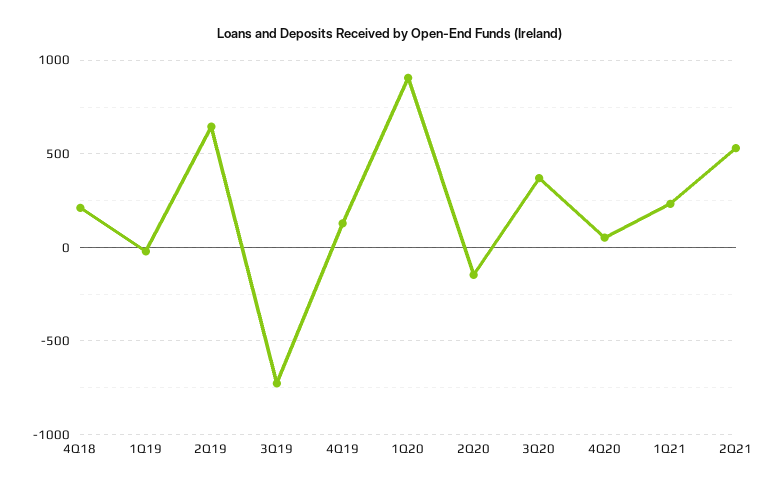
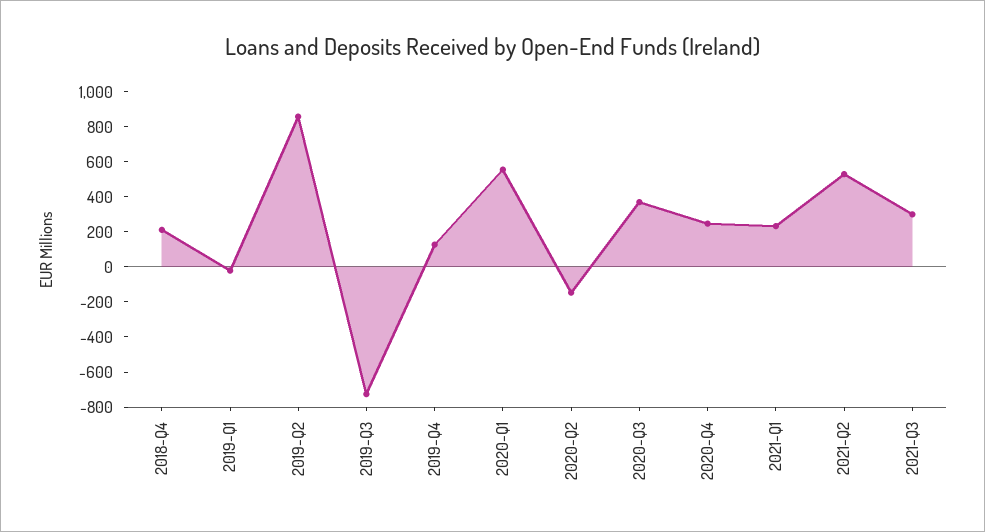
2Q19: 650 -> 850
1Q20: 900 -> 550
4Q20: 50 -> 250
2021-Q3: none -> 300

